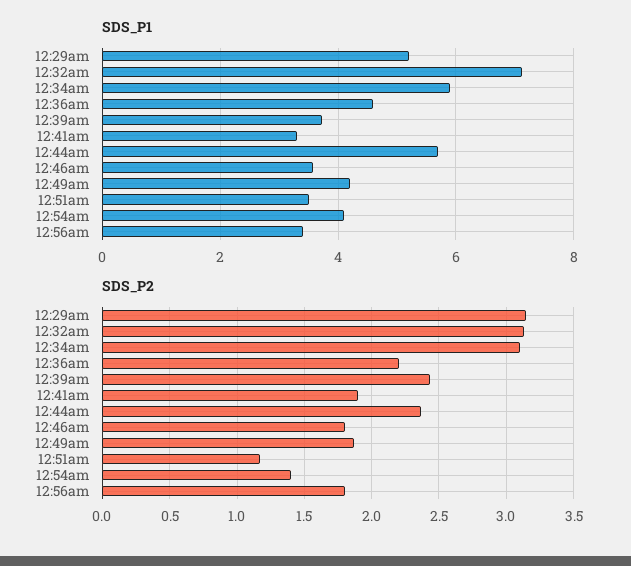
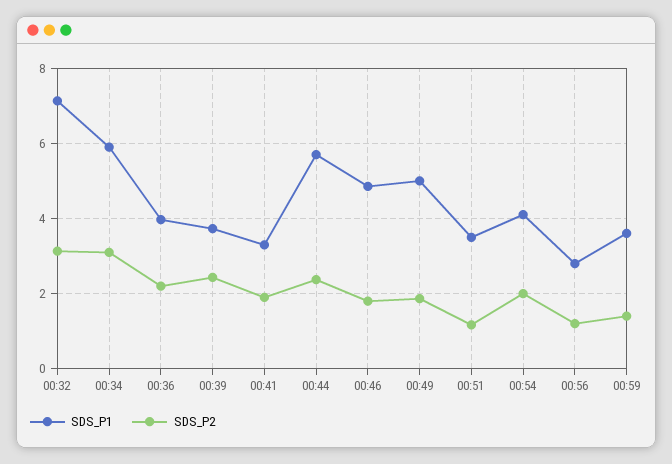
SDS_P1, 12:29am: 5.2 -> none
SDS_P1, 12:36am: 4.6 -> 4
SDS_P1, 12:46am: 3.6 -> 4.8
SDS_P1, 12:49am: 4.2 -> 5
SDS_P1, 12:56am: 3.4 -> 2.8
SDS_P2, 12:29am: 3.15 -> none
SDS_P2, 12:54am: 1.4 -> 2
SDS_P2, 12:56am: 1.8 -> 1.2
SDS_P1, 00:59: none -> 3.6
SDS_P2, 00:59: none -> 1.4

